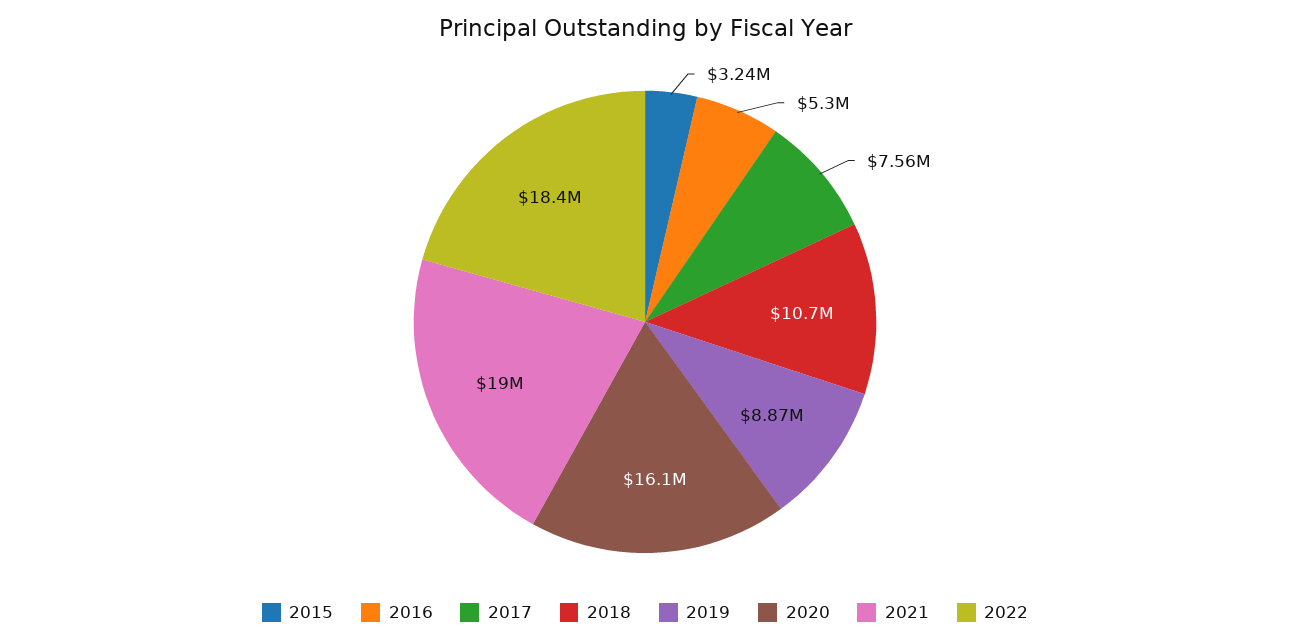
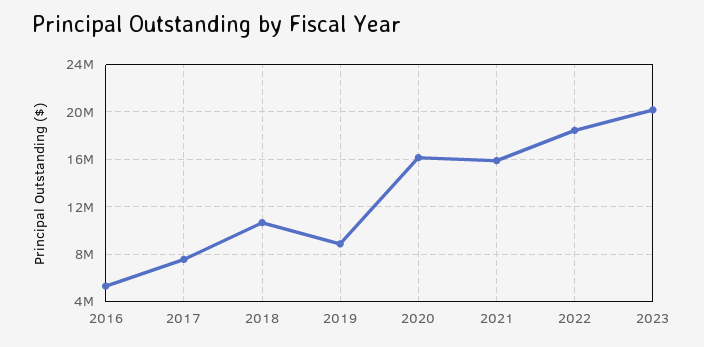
2015: 3240000 -> none
2021: 19000000 -> 16000000
2023: none -> 20000000

